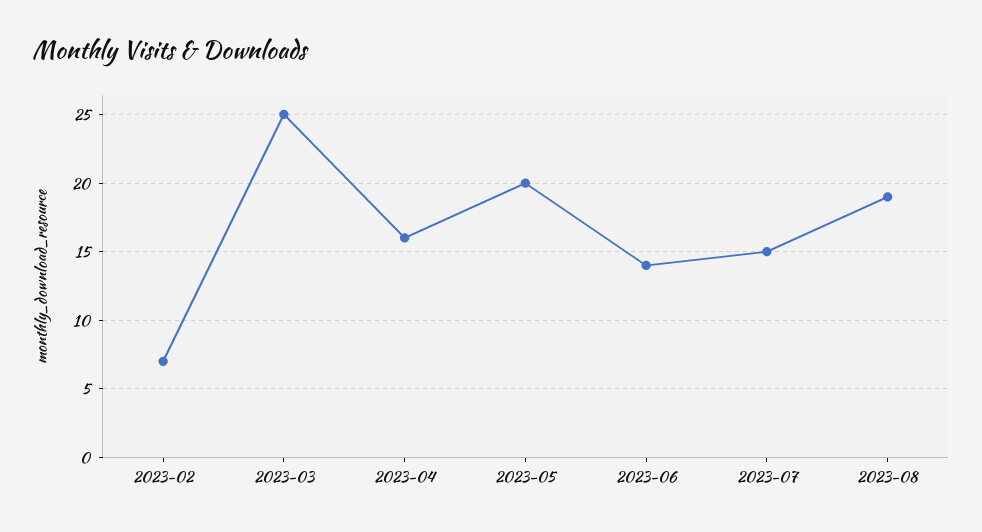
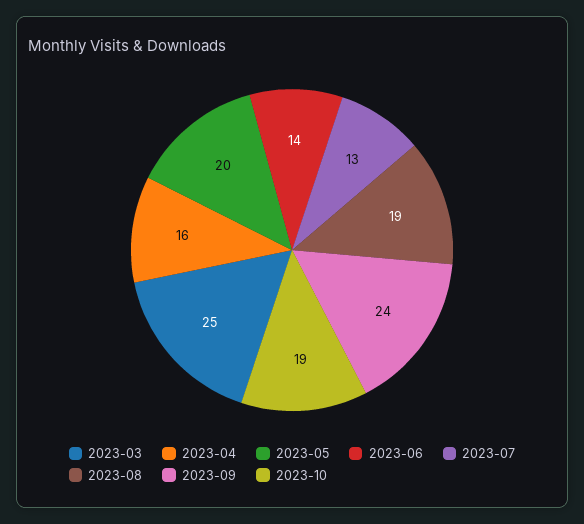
2023-02: 7 -> none
2023-07: 15 -> 13
2023-09: none -> 24
2023-10: none -> 19

